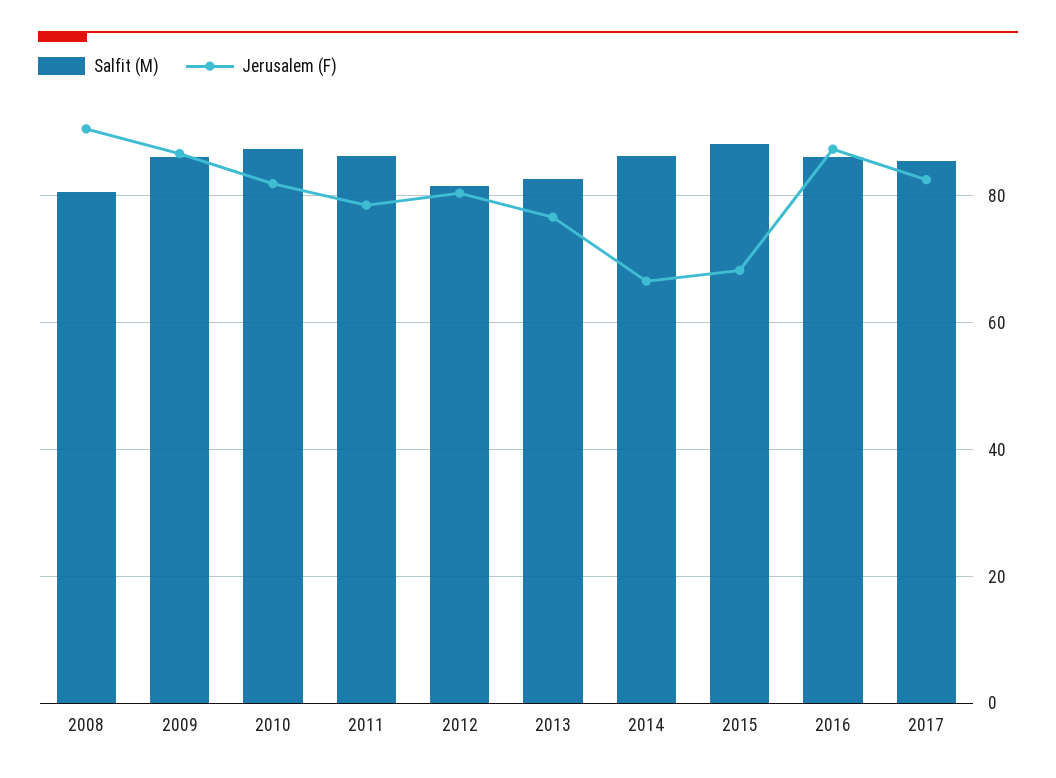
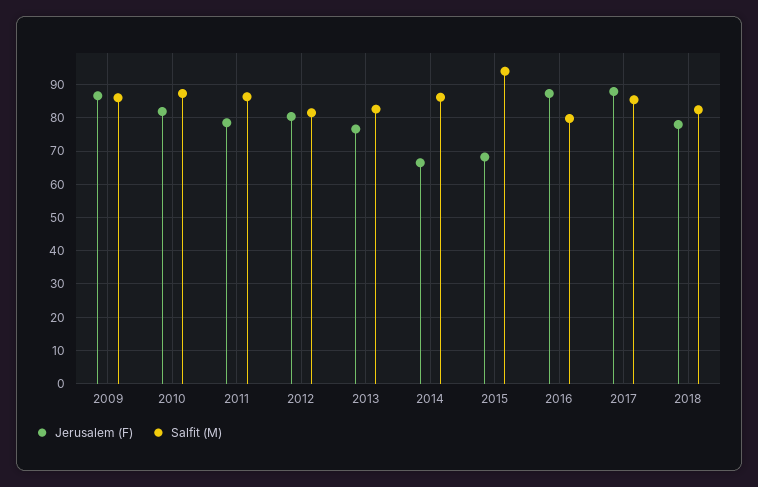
Salfit (M), 2008: 80 -> none
Jerusalem (F), 2008: 90 -> none
Salfit (M), 2015: 88 -> 94
Salfit (M), 2016: 86 -> 80
Jerusalem (F), 2017: 82 -> 88
Jerusalem (F), 2018: none -> 78
Salfit (M), 2018: none -> 82

